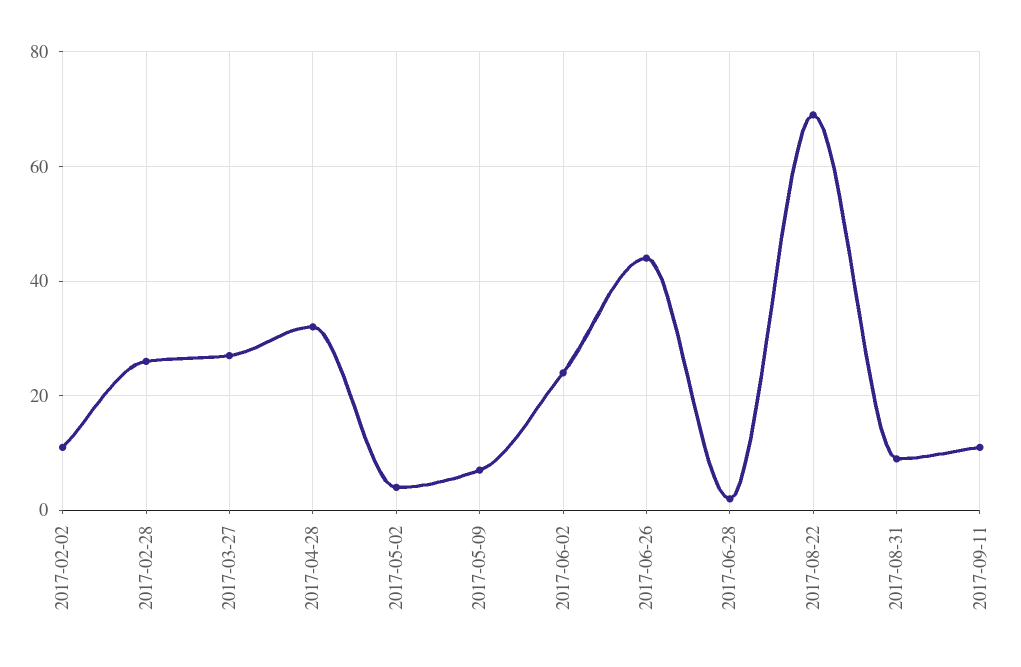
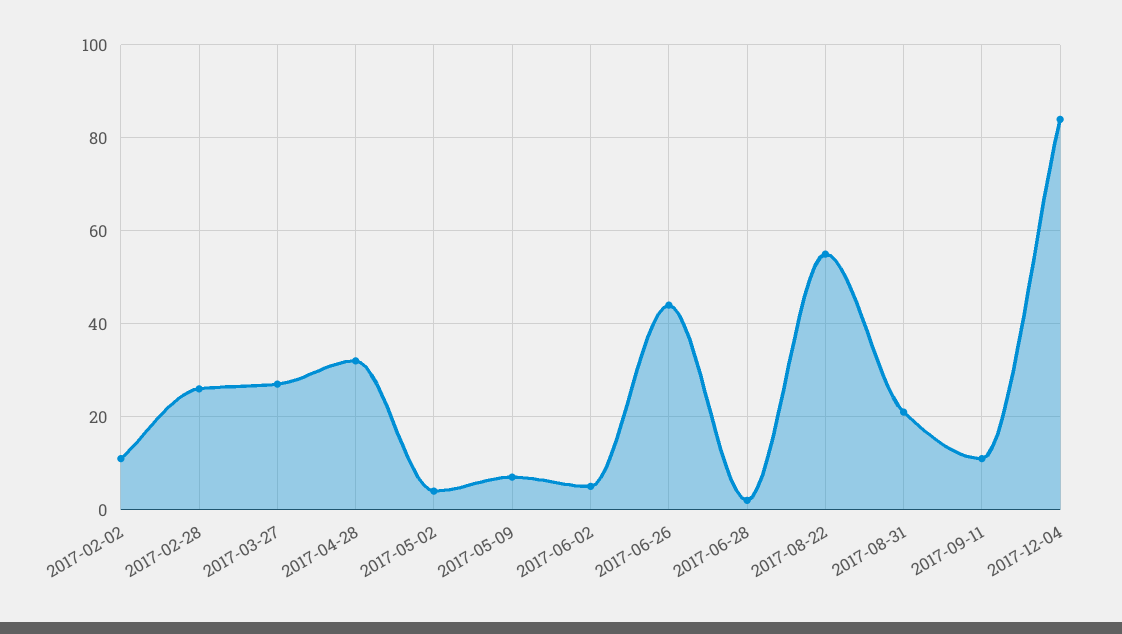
2017-06-02: 25 -> 5
2017-08-22: 70 -> 55
2017-08-31: 10 -> 20
2017-12-04: none -> 85

